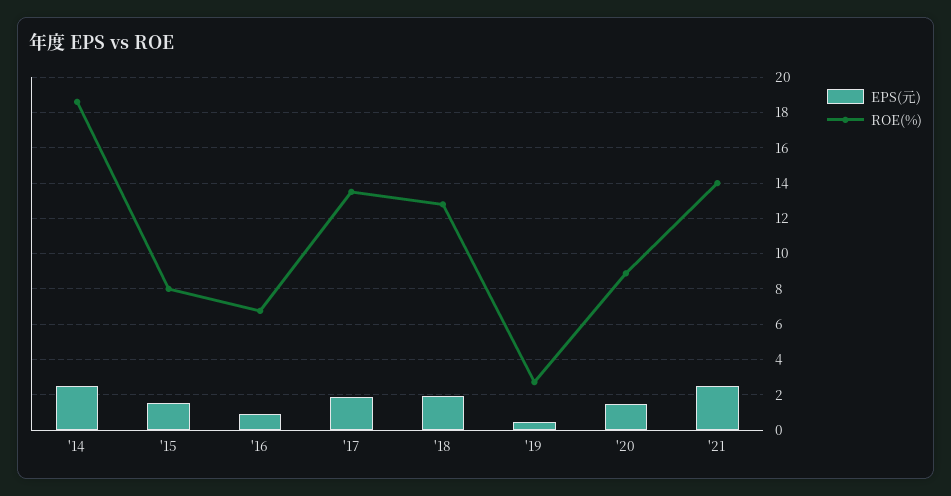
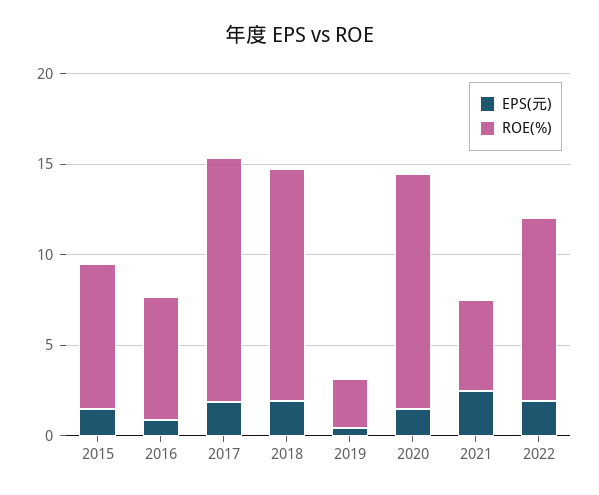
EPS(元), '14: 2.5 -> none
ROE(%), '14: 18.5 -> none
ROE(%), '20: 9 -> 13
ROE(%), '21: 14 -> 5
EPS(元), 2022: none -> 2
ROE(%), 2022: none -> 10

